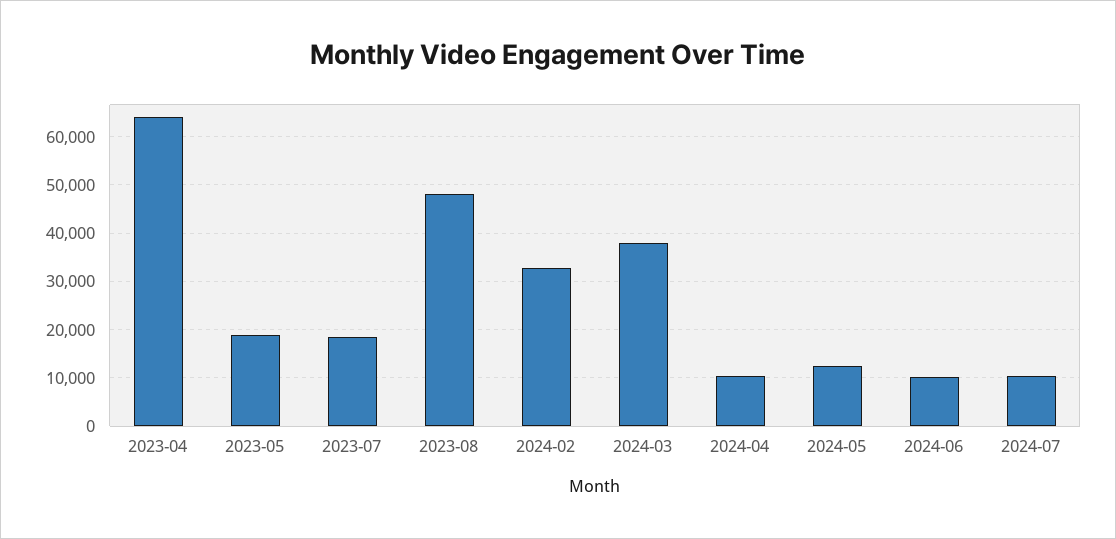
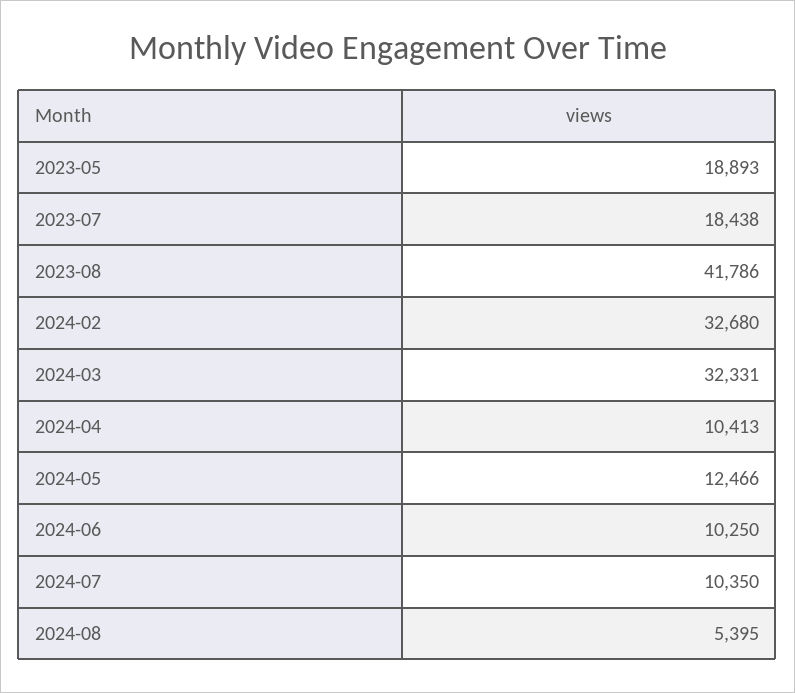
2023-04: 64000 -> none
2023-08: 48000 -> 41786
2024-03: 38000 -> 32331
2024-08: none -> 5395

